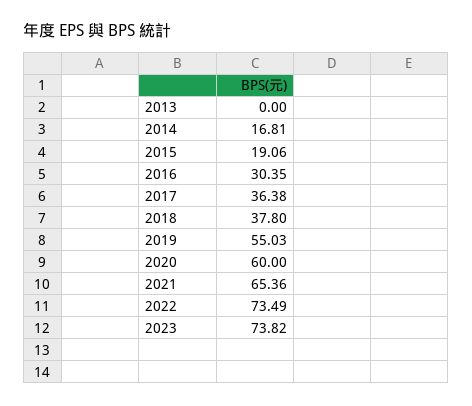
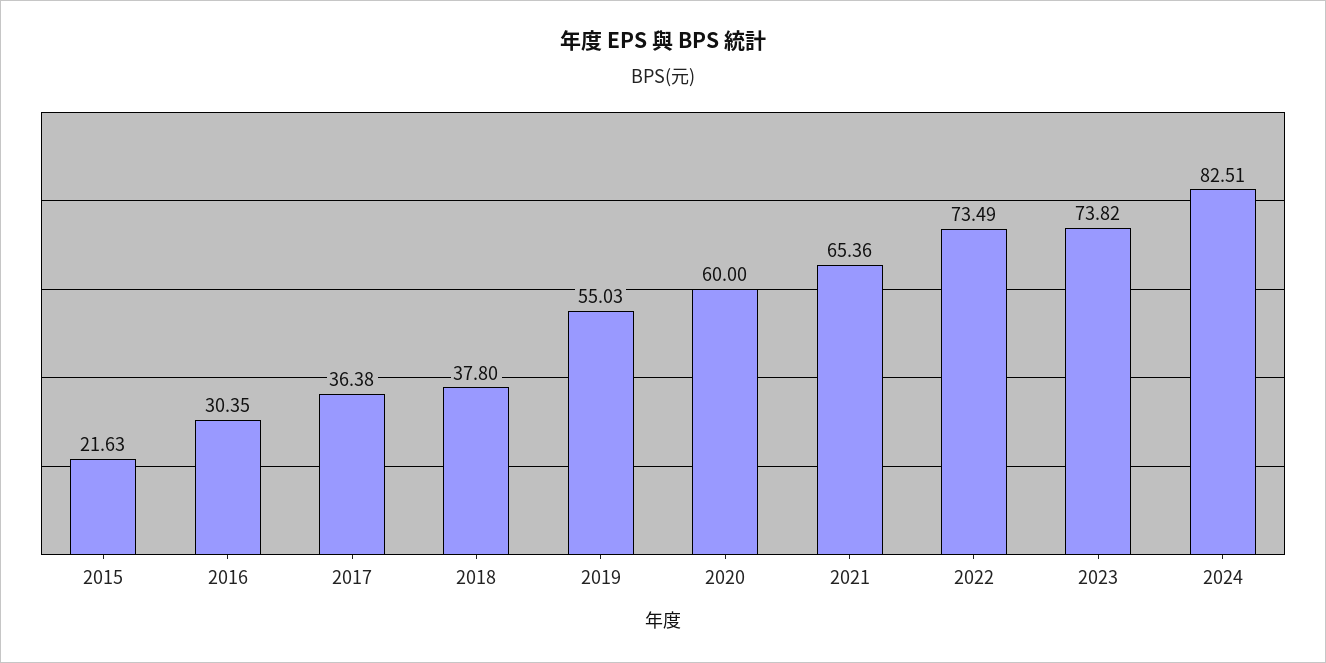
2013: 0 -> none
2014: 16.81 -> none
2015: 19.06 -> 21.63
2024: none -> 82.51

